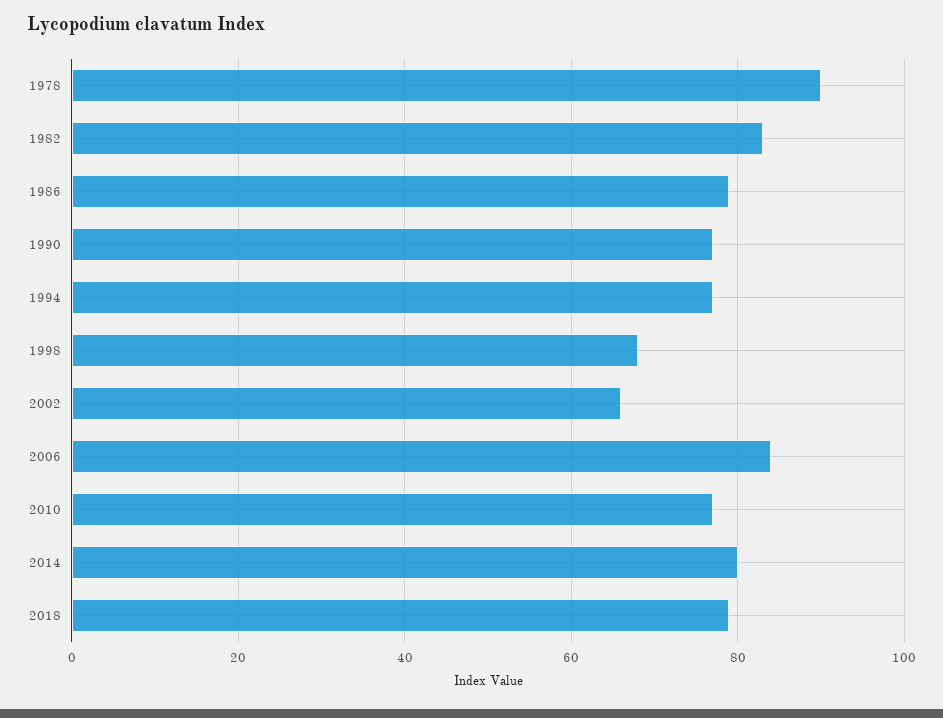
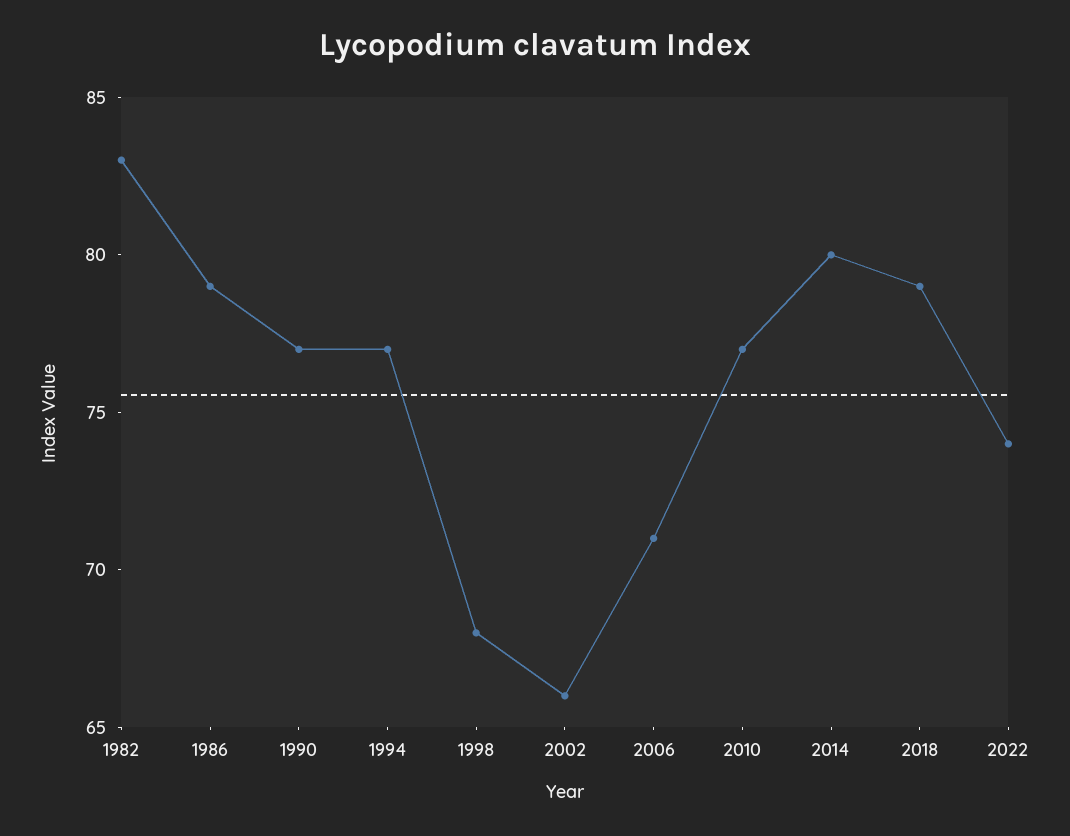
1978: 90 -> none
2006: 85 -> 71
2022: none -> 74

